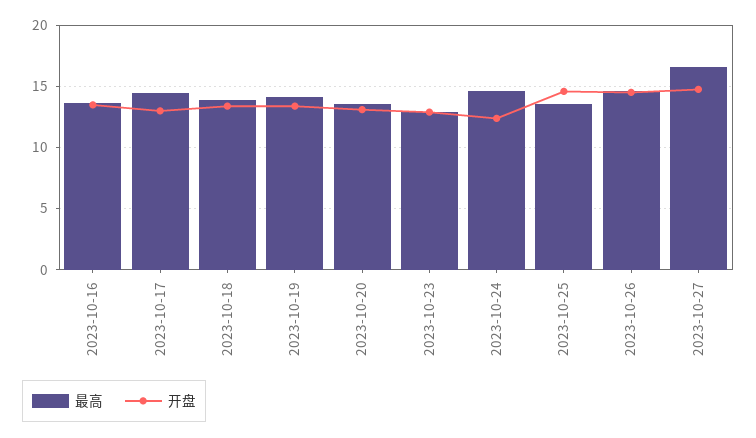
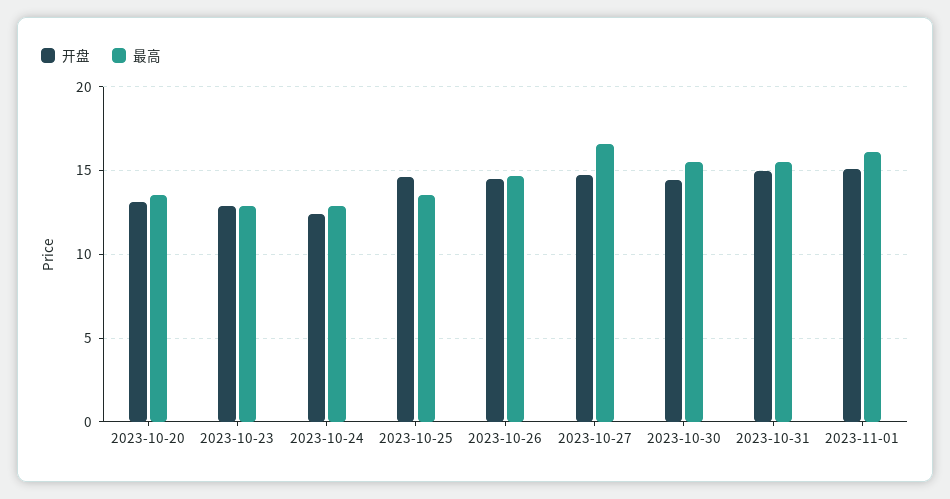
最高, 2023-10-16: 13.5 -> none
开盘, 2023-10-16: 13.5 -> none
最高, 2023-10-17: 14.5 -> none
开盘, 2023-10-17: 13 -> none
最高, 2023-10-18: 14 -> none
开盘, 2023-10-18: 13.5 -> none
最高, 2023-10-19: 14 -> none
开盘, 2023-10-19: 13.5 -> none
最高, 2023-10-24: 14.5 -> 13
开盘, 2023-10-30: none -> 14.5
最高, 2023-10-30: none -> 15.5
开盘, 2023-10-31: none -> 15
最高, 2023-10-31: none -> 15.5
开盘, 2023-11-01: none -> 15
最高, 2023-11-01: none -> 16

